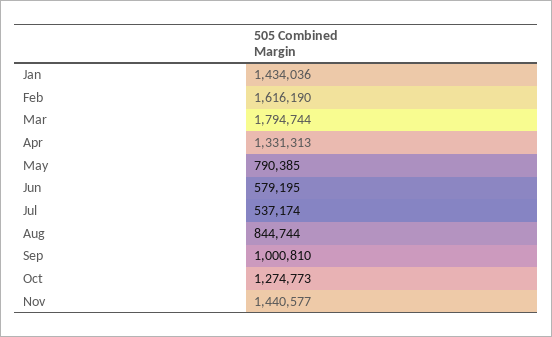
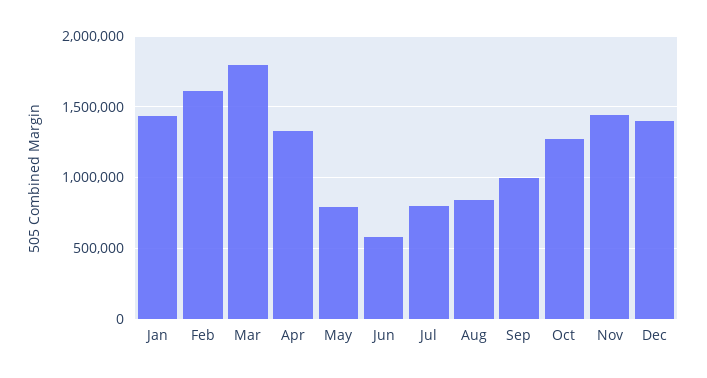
Jul: 537174 -> 800000
Dec: none -> 1400000

